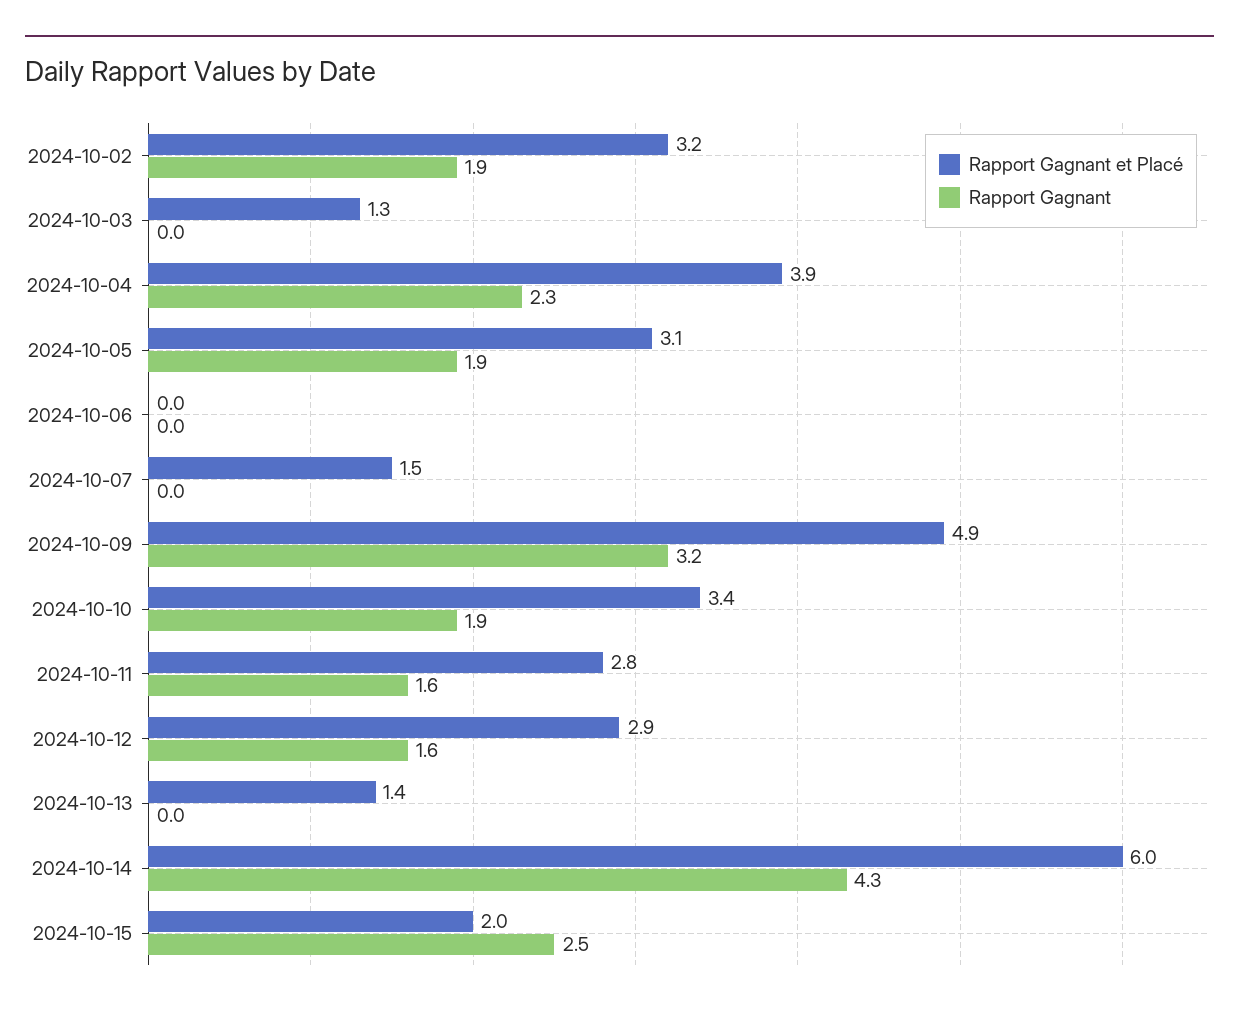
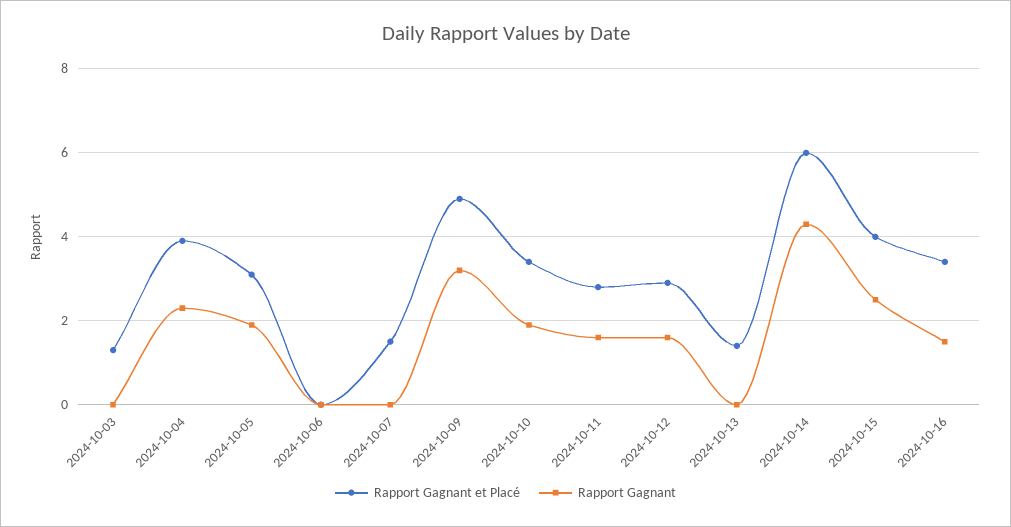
Rapport Gagnant et Placé, 2024-10-02: 3.2 -> none
Rapport Gagnant, 2024-10-02: 1.9 -> none
Rapport Gagnant et Placé, 2024-10-15: 2 -> 4
Rapport Gagnant et Placé, 2024-10-16: none -> 3.5
Rapport Gagnant, 2024-10-16: none -> 1.5

